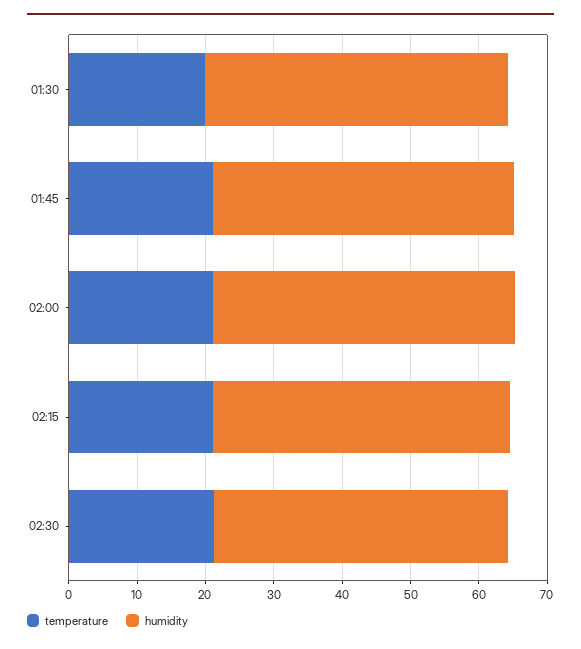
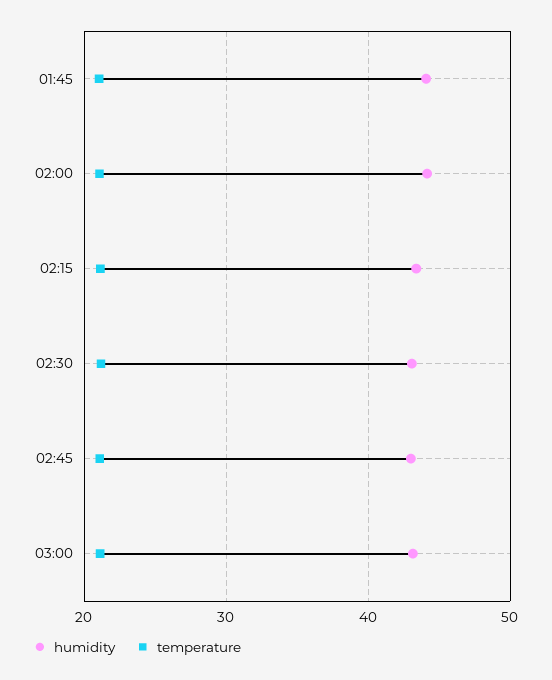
temperature, 01:30: 20 -> none
humidity, 01:30: 44 -> none
humidity, 02:45: none -> 43
temperature, 02:45: none -> 21
humidity, 03:00: none -> 43
temperature, 03:00: none -> 21

